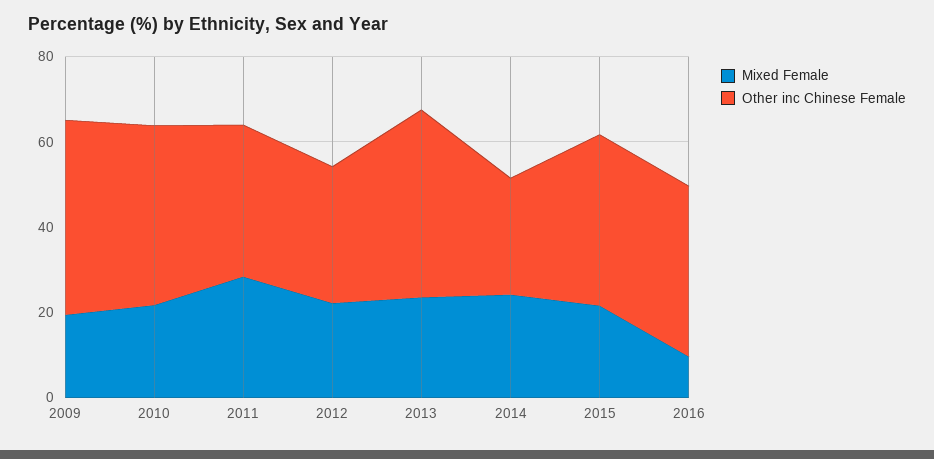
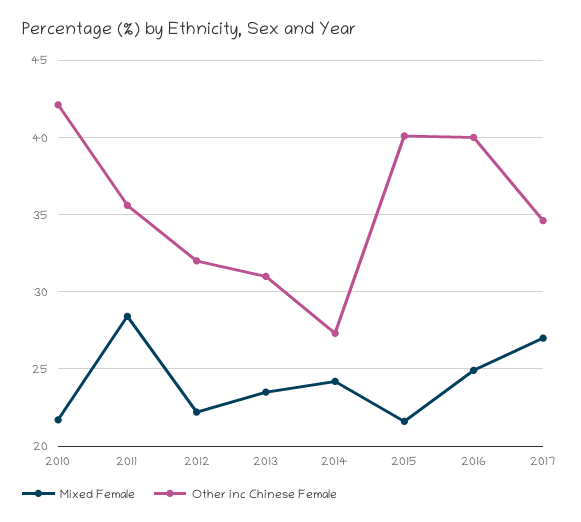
Mixed Female, 2009: 20 -> none
Other inc Chinese Female, 2009: 45 -> none
Other inc Chinese Female, 2013: 45 -> 31
Mixed Female, 2016: 10 -> 25
Mixed Female, 2017: none -> 27
Other inc Chinese Female, 2017: none -> 34.5

